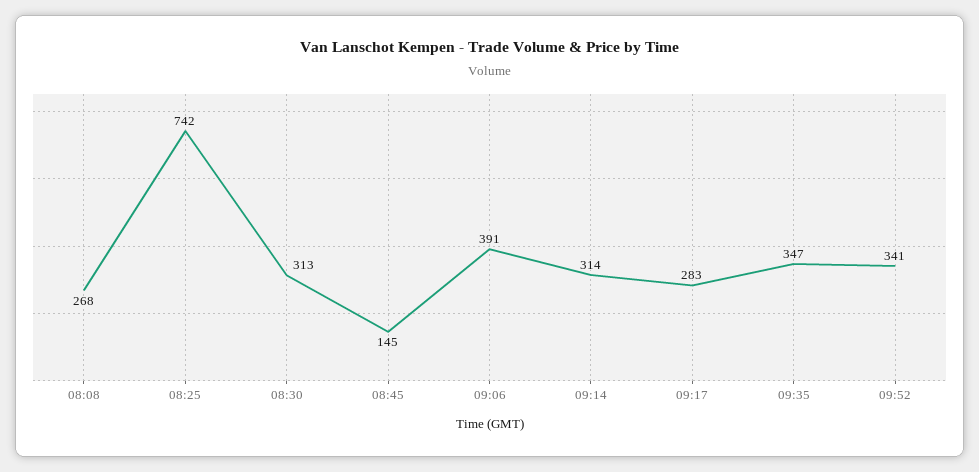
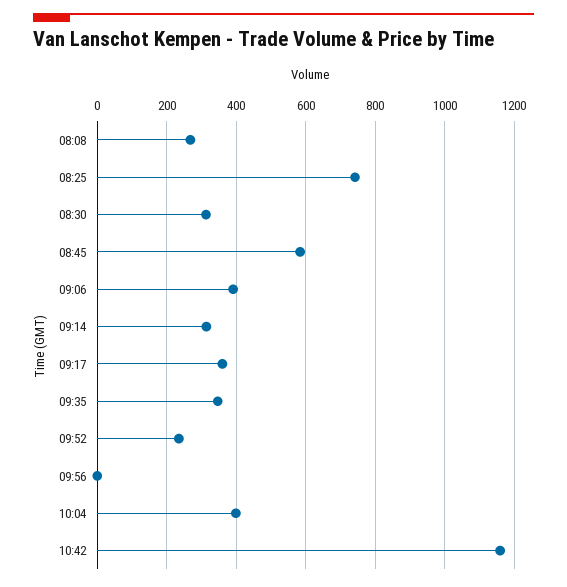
08:45: 145 -> 580
09:17: 283 -> 360
09:52: 341 -> 240
09:56: none -> 0
10:04: none -> 400
10:42: none -> 1160

